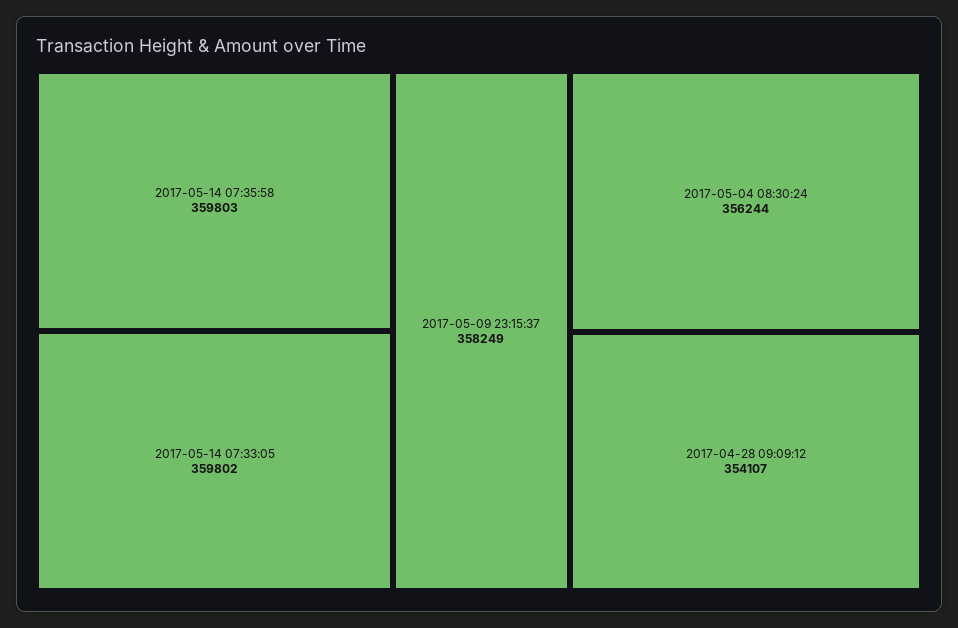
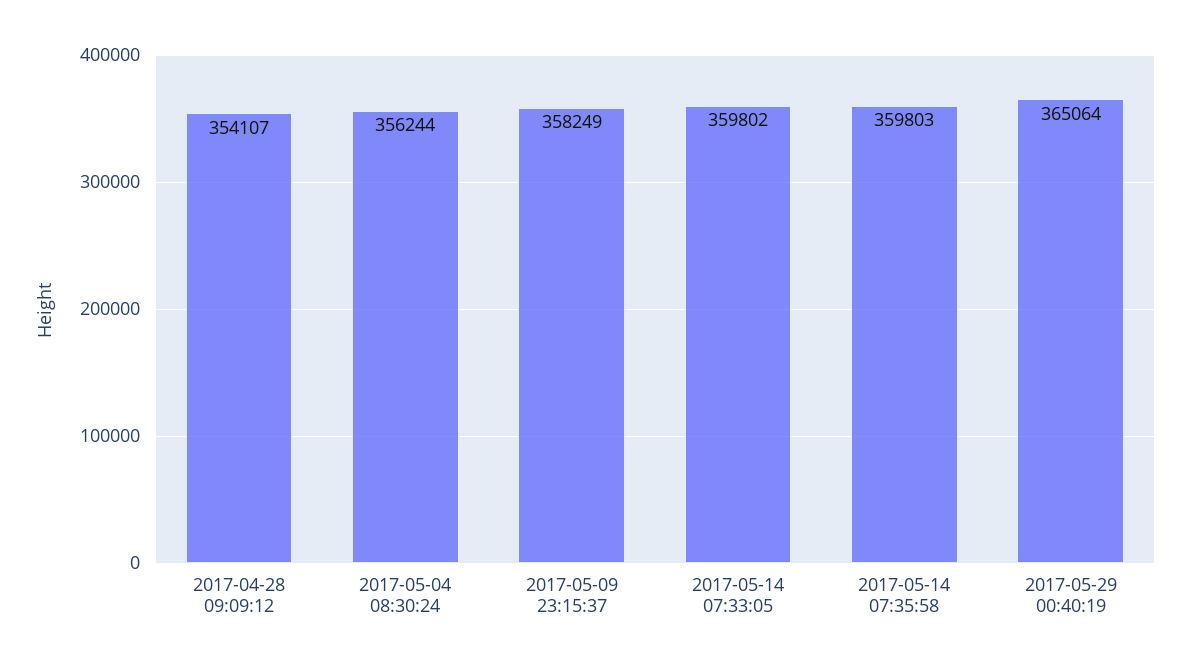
2017-05-29 00:40:19: none -> 365064

